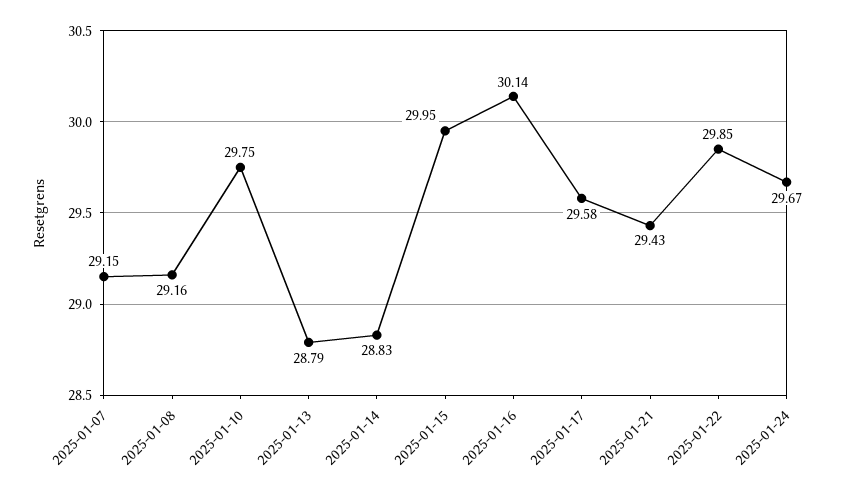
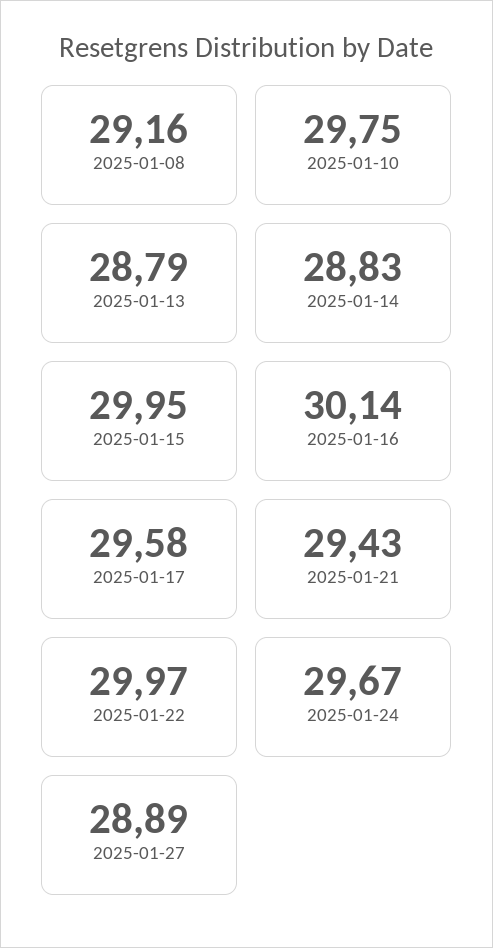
2025-01-07: 29.15 -> none
2025-01-22: 29.85 -> 29.97
2025-01-27: none -> 28.89

